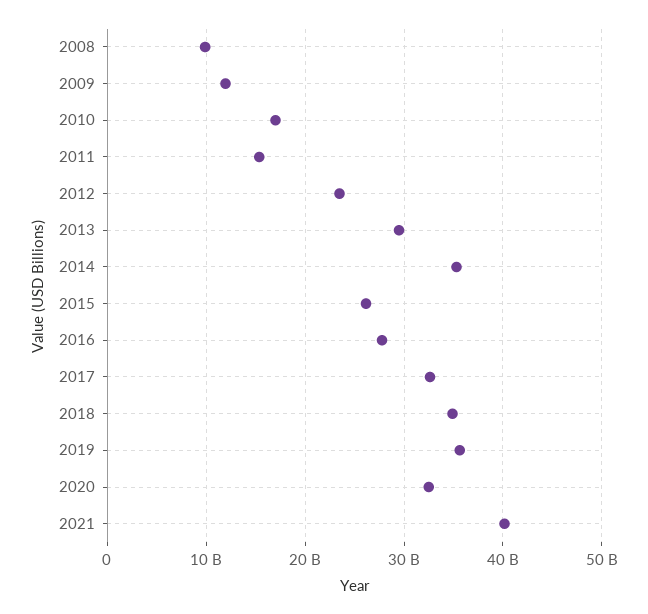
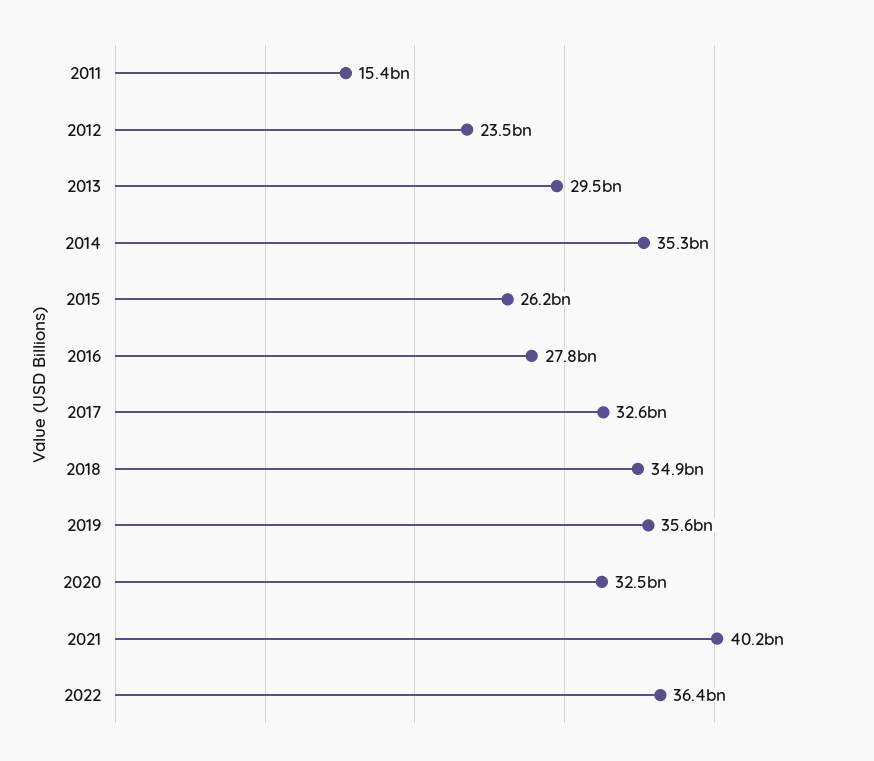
2008: 10000000000 -> none
2009: 12000000000 -> none
2010: 17000000000 -> none
2022: none -> 36400000000

